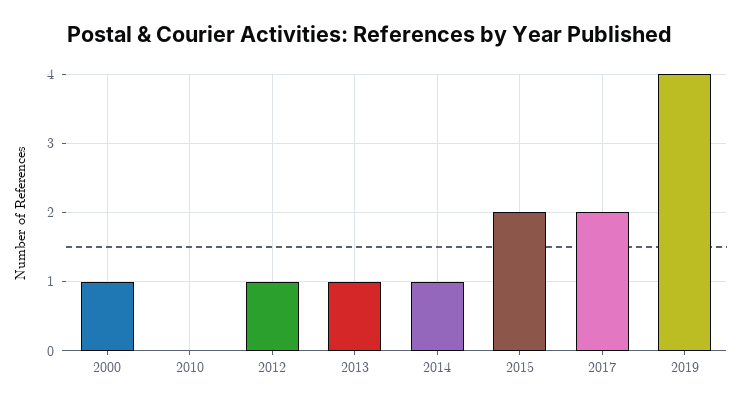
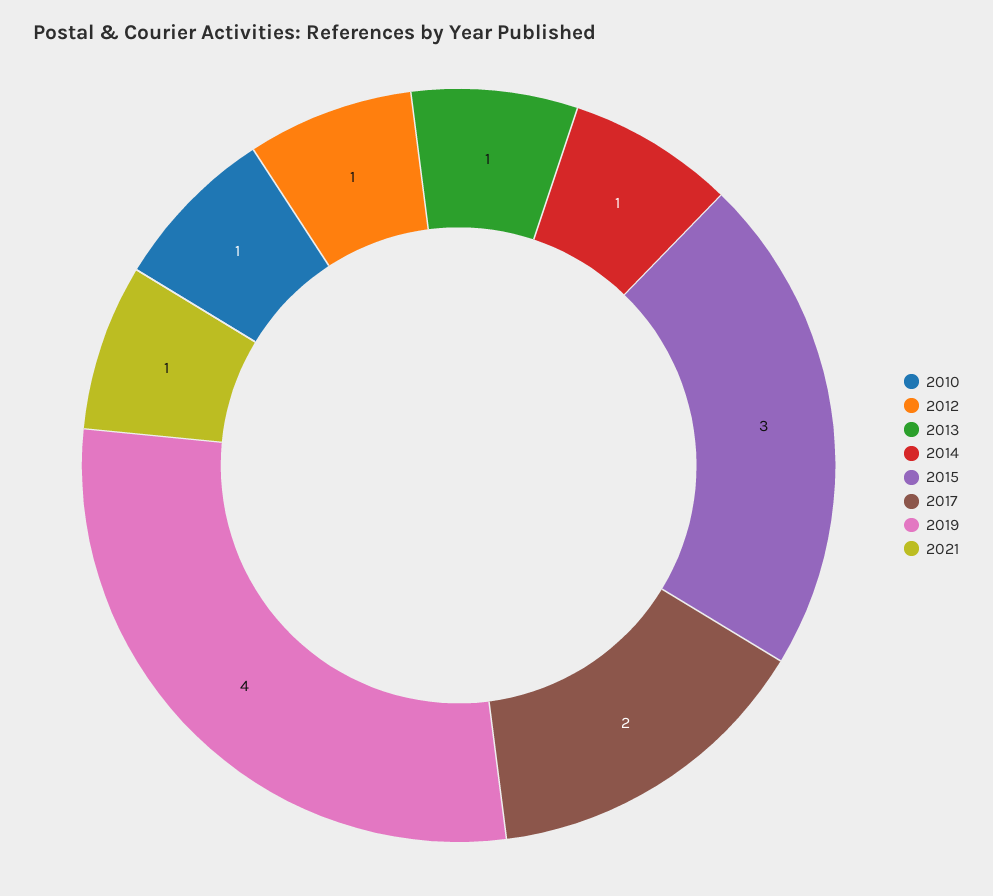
2000: 1 -> none
2010: 0 -> 1
2015: 2 -> 3
2021: none -> 1

